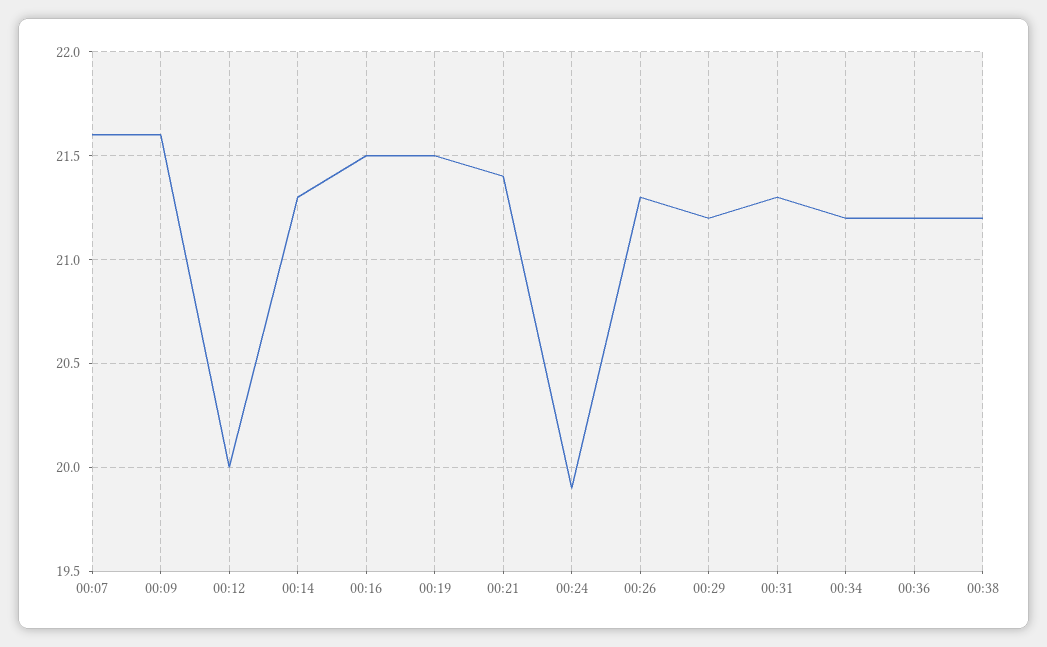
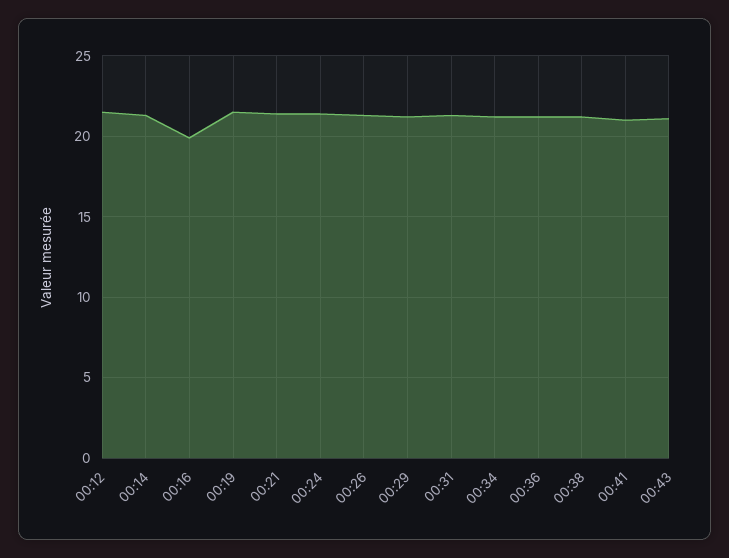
00:07: 21.6 -> none
00:09: 21.6 -> none
00:12: 20 -> 21.5
00:16: 21.5 -> 20
00:24: 19.9 -> 21.5
00:41: none -> 21
00:43: none -> 21

